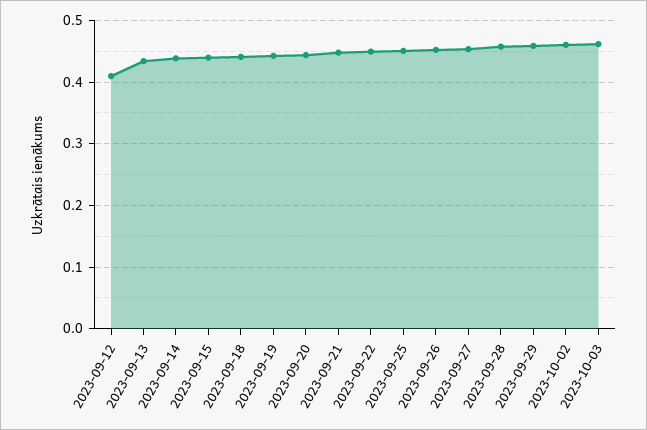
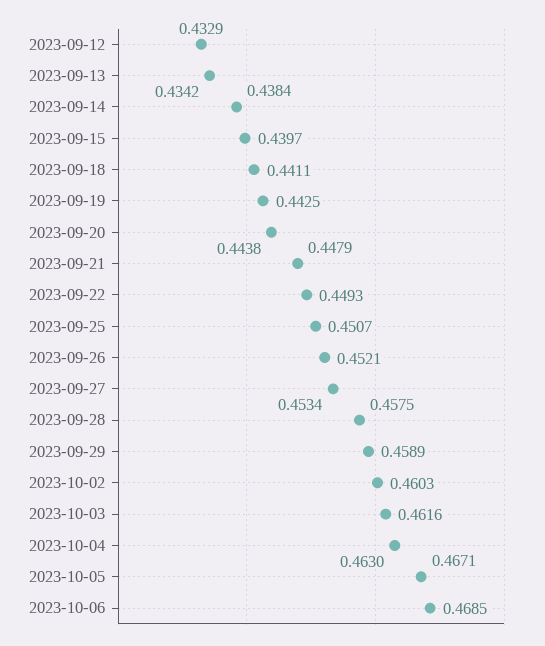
2023-09-12: 0.41 -> 0.4329
2023-10-04: none -> 0.463
2023-10-05: none -> 0.4671
2023-10-06: none -> 0.4685

